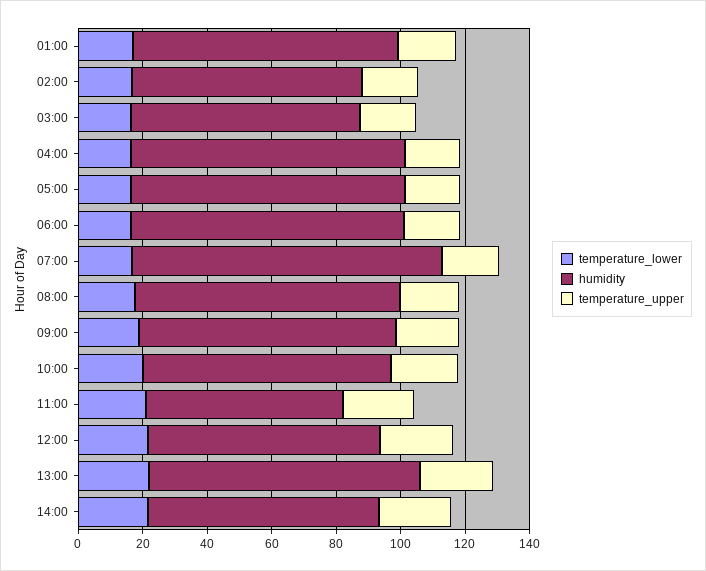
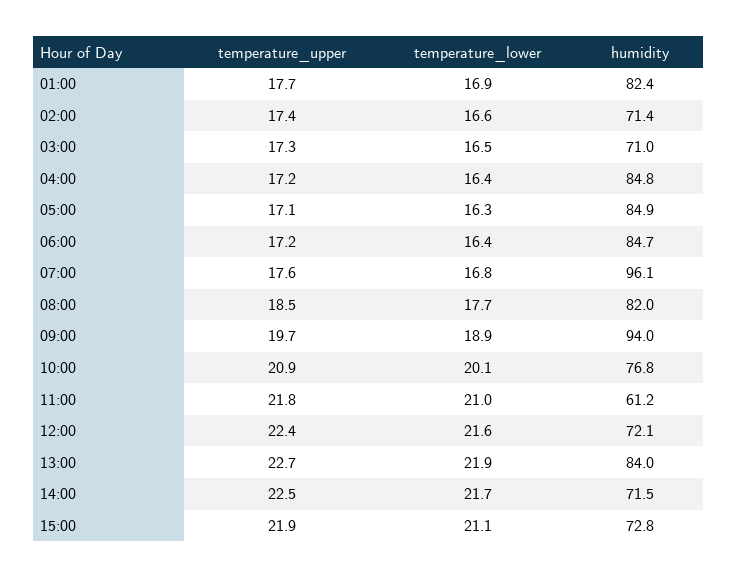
humidity, 09:00: 80 -> 94
temperature_upper, 15:00: none -> 21.9
temperature_lower, 15:00: none -> 21.1
humidity, 15:00: none -> 72.8

